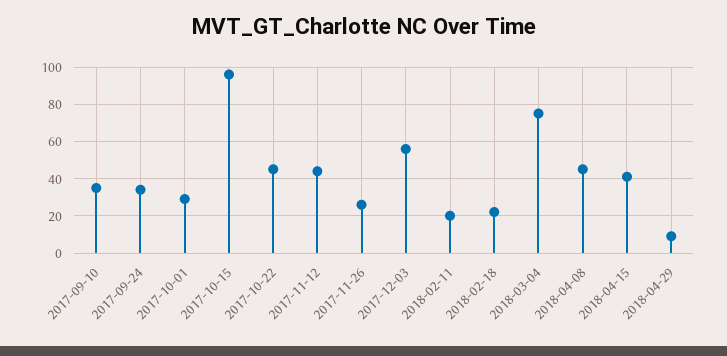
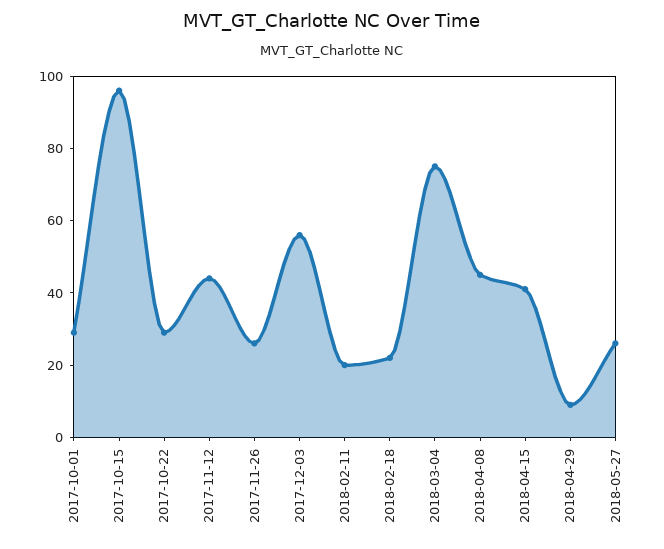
2017-09-10: 35 -> none
2017-09-24: 35 -> none
2017-10-22: 45 -> 30
2018-05-27: none -> 25

